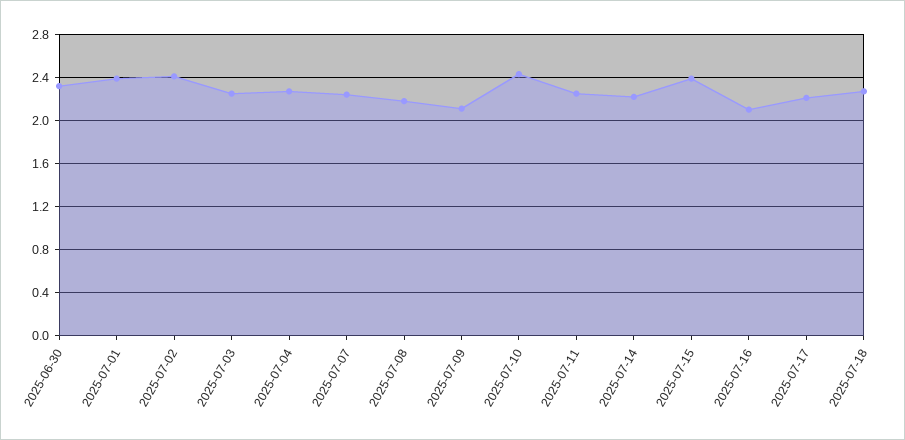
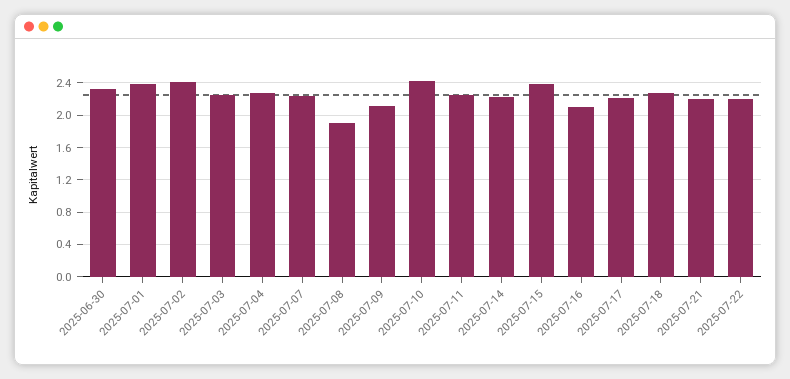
2025-07-08: 2.2 -> 1.9
2025-07-21: none -> 2.2
2025-07-22: none -> 2.2

